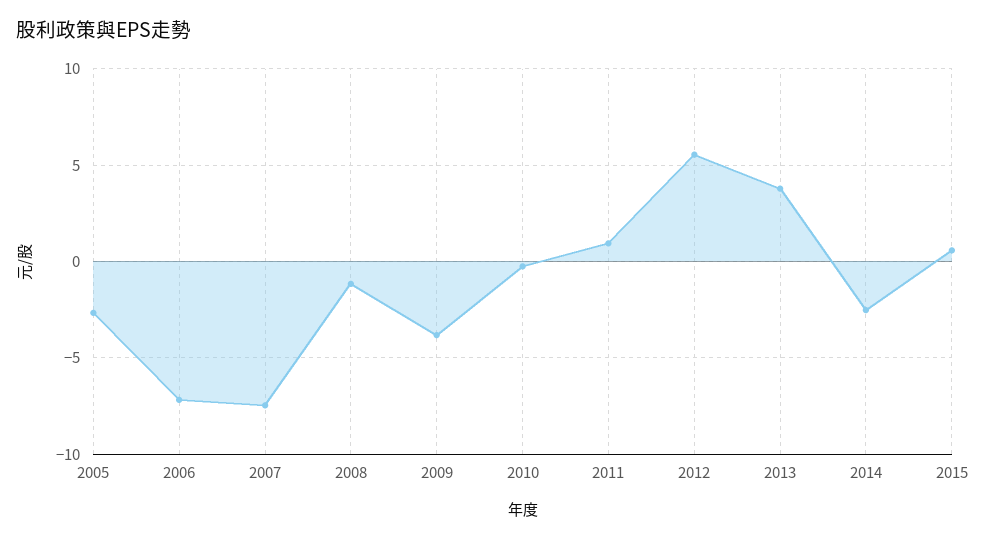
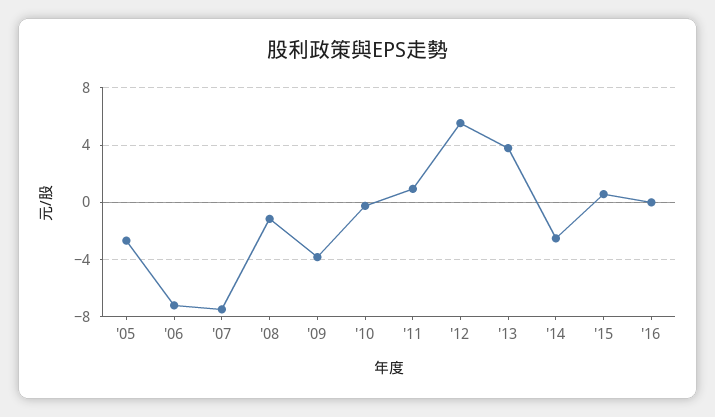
'16: none -> 0

